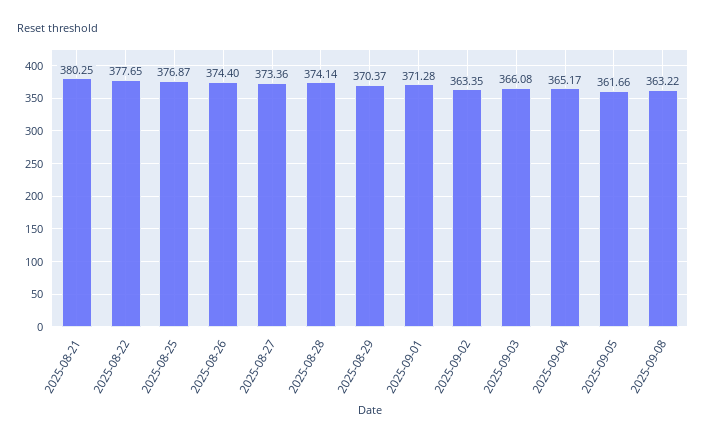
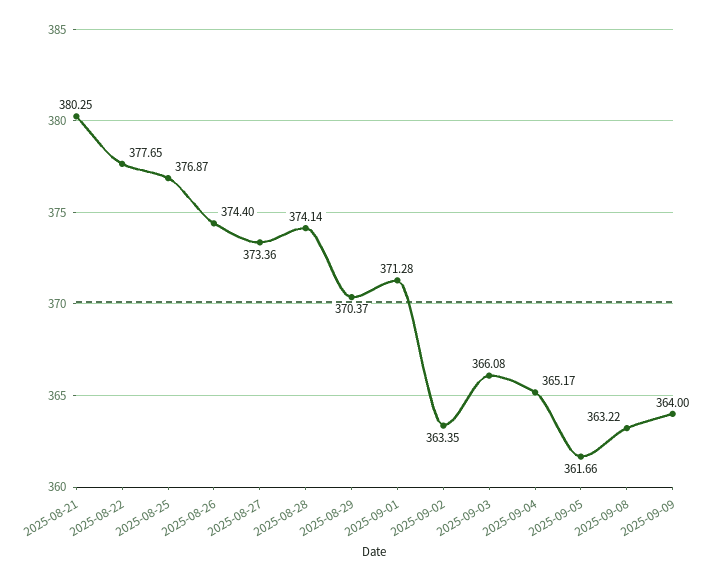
2025-09-09: none -> 364

